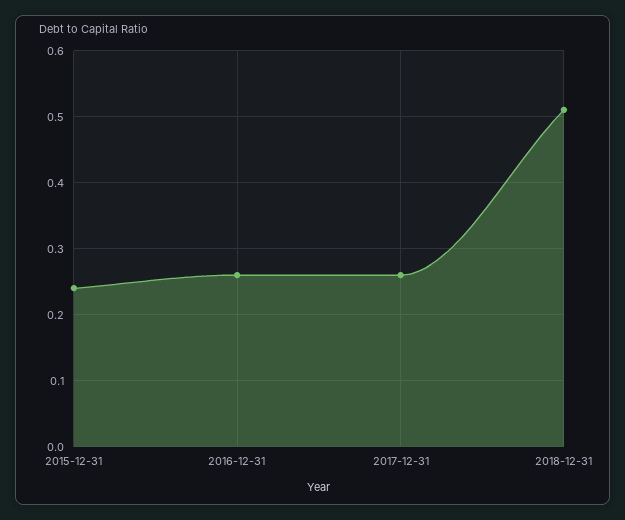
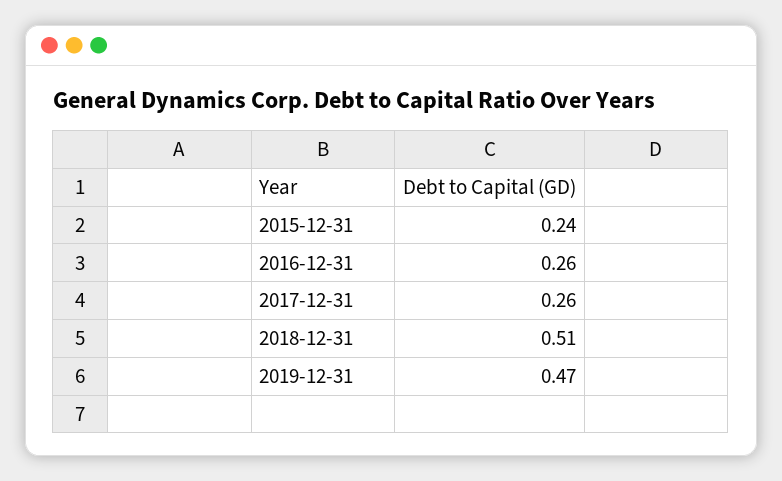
2019-12-31: none -> 0.47

